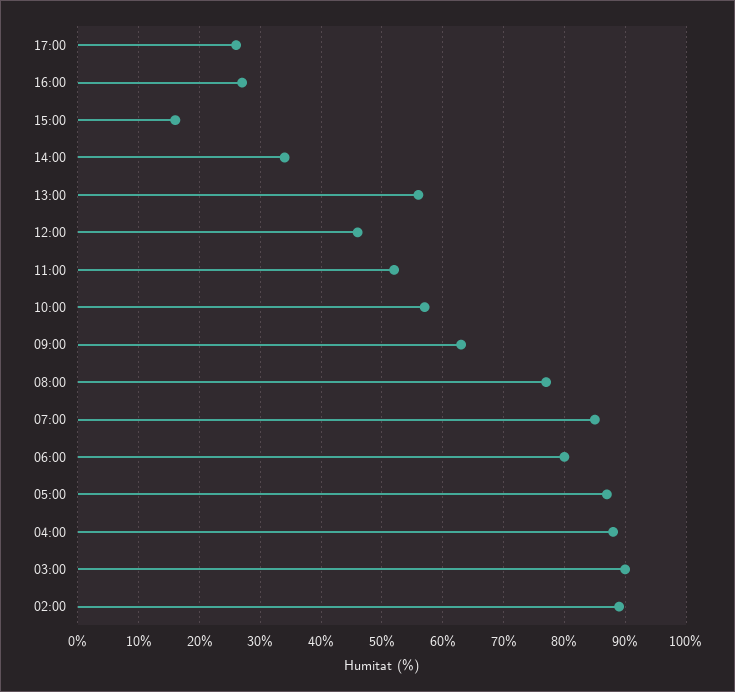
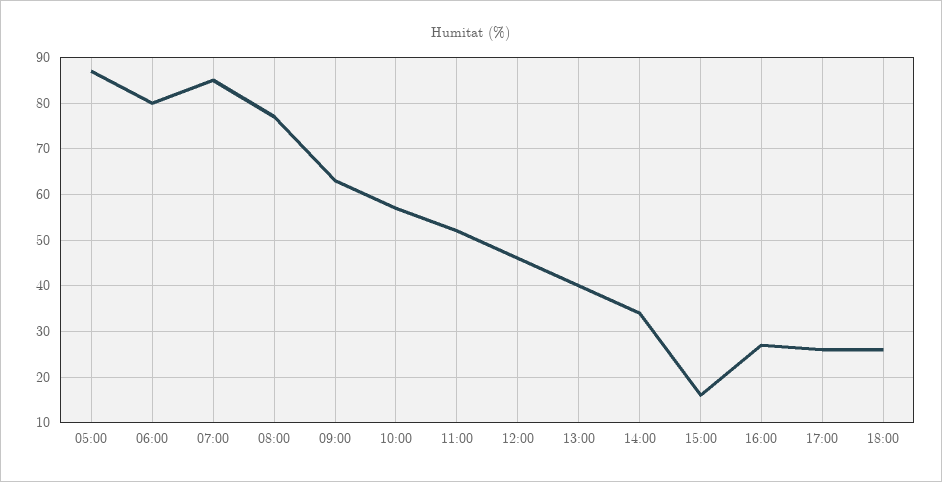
13:00: 56 -> 40
04:00: 88 -> none
03:00: 90 -> none
02:00: 89 -> none
18:00: none -> 25

